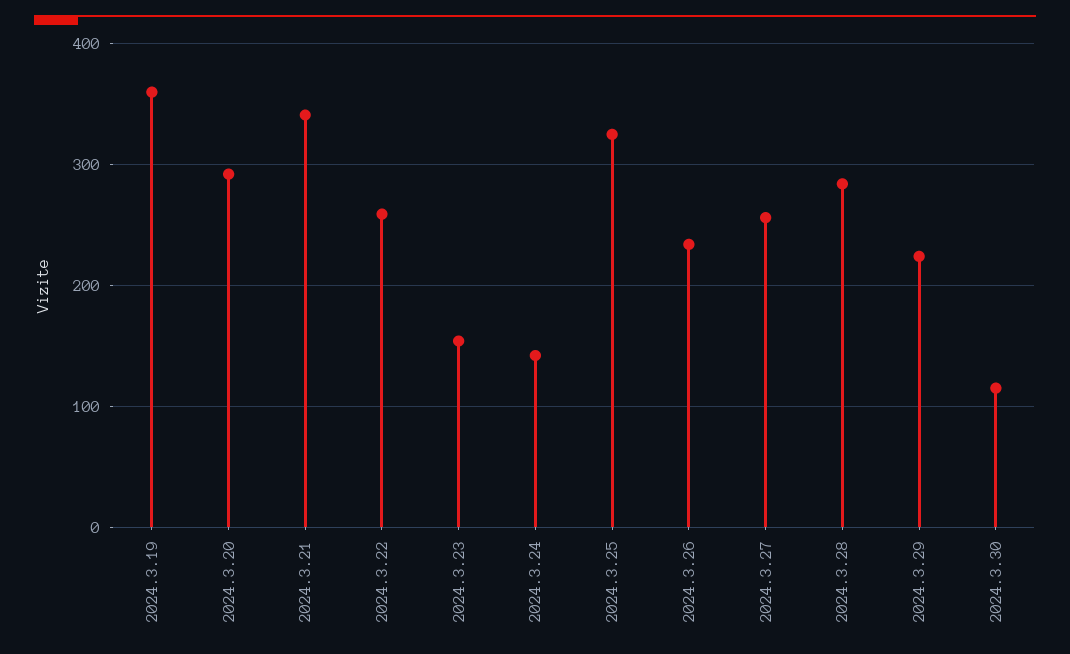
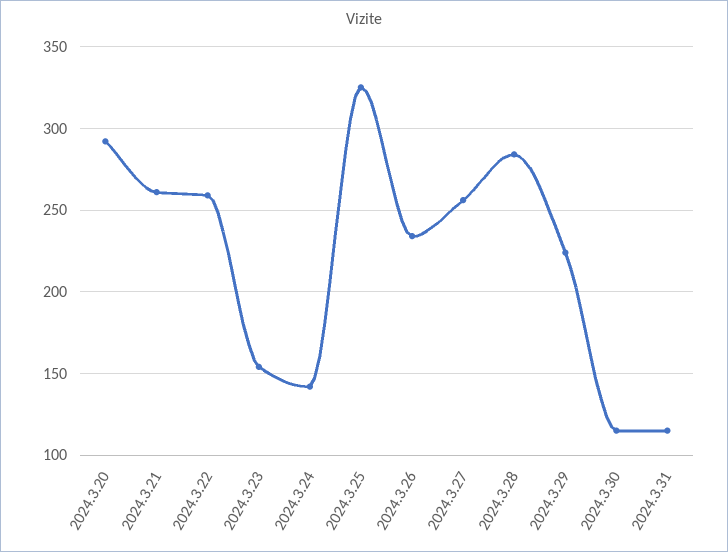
2024.3.19: 360 -> none
2024.3.21: 340 -> 260
2024.3.31: none -> 115

